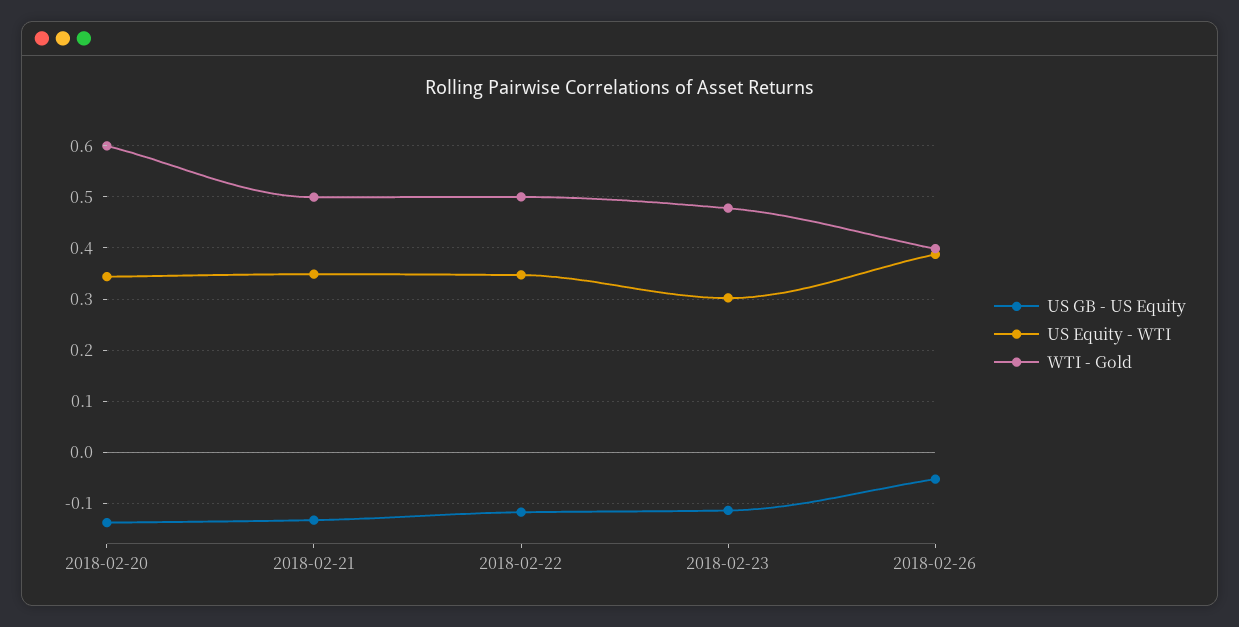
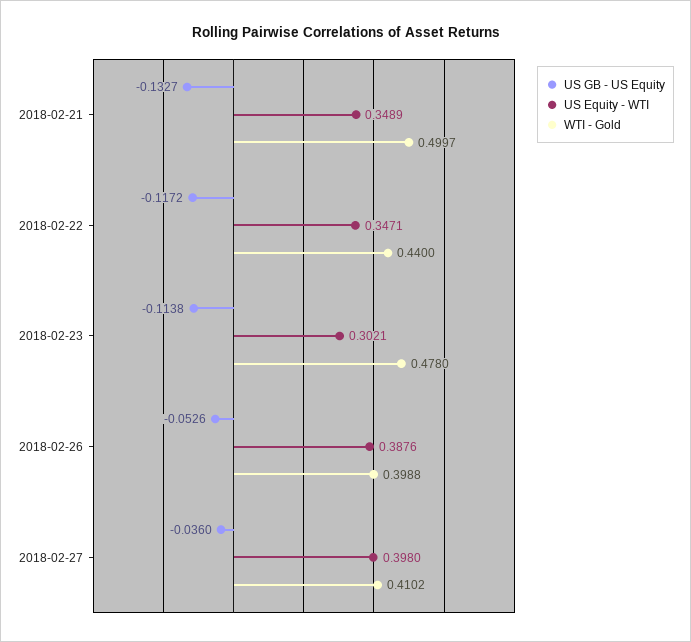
US GB - US Equity, 2018-02-20: -0.14 -> none
US Equity - WTI, 2018-02-20: 0.34 -> none
WTI - Gold, 2018-02-20: 0.6 -> none
WTI - Gold, 2018-02-22: 0.5 -> 0.44
US GB - US Equity, 2018-02-27: none -> -0.036
US Equity - WTI, 2018-02-27: none -> 0.398
WTI - Gold, 2018-02-27: none -> 0.4102

